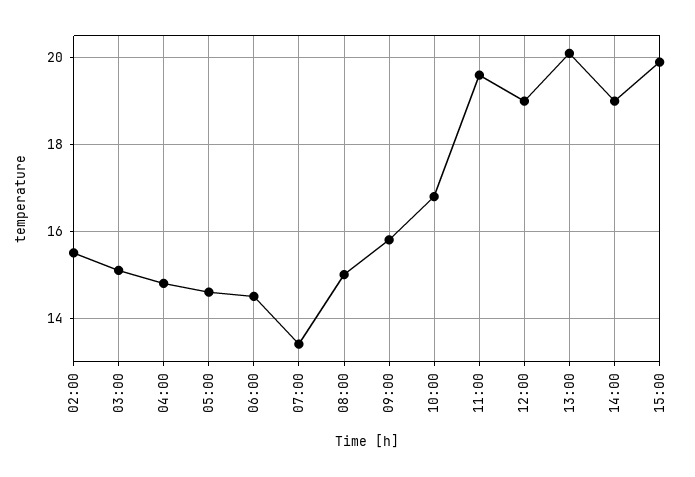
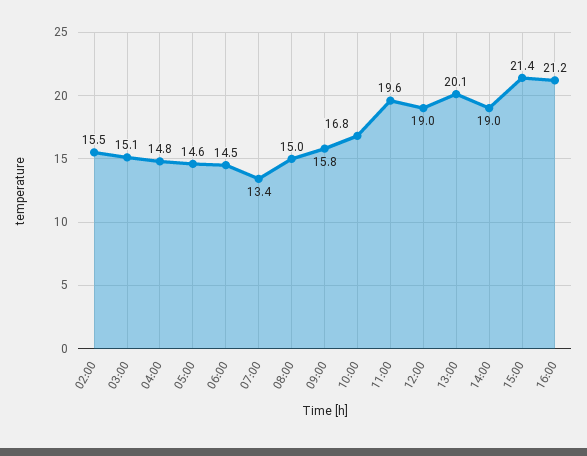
15:00: 20 -> 21.4
16:00: none -> 21.2

